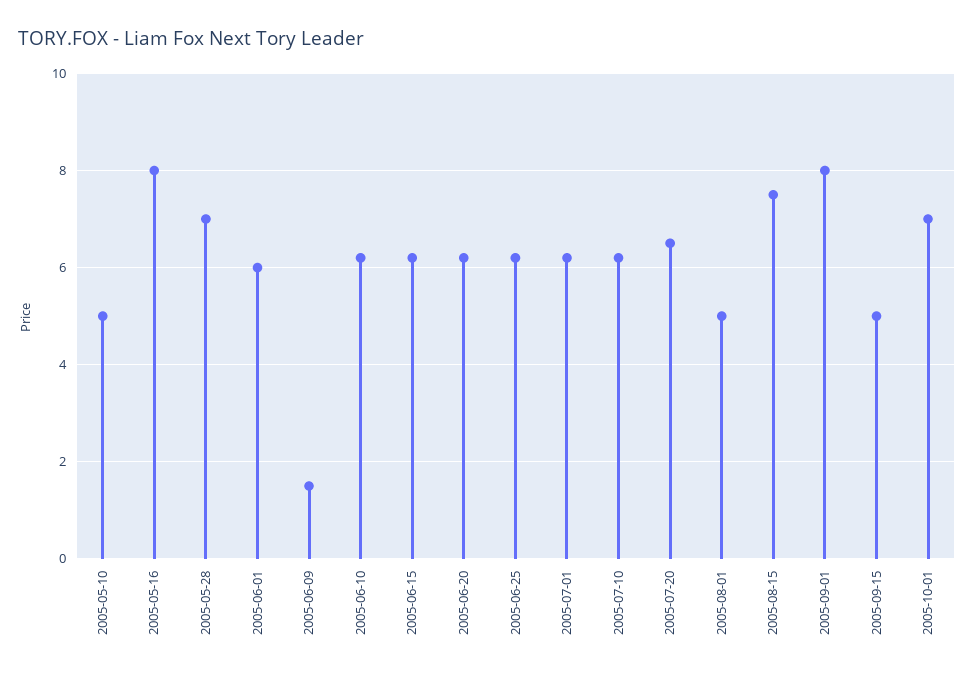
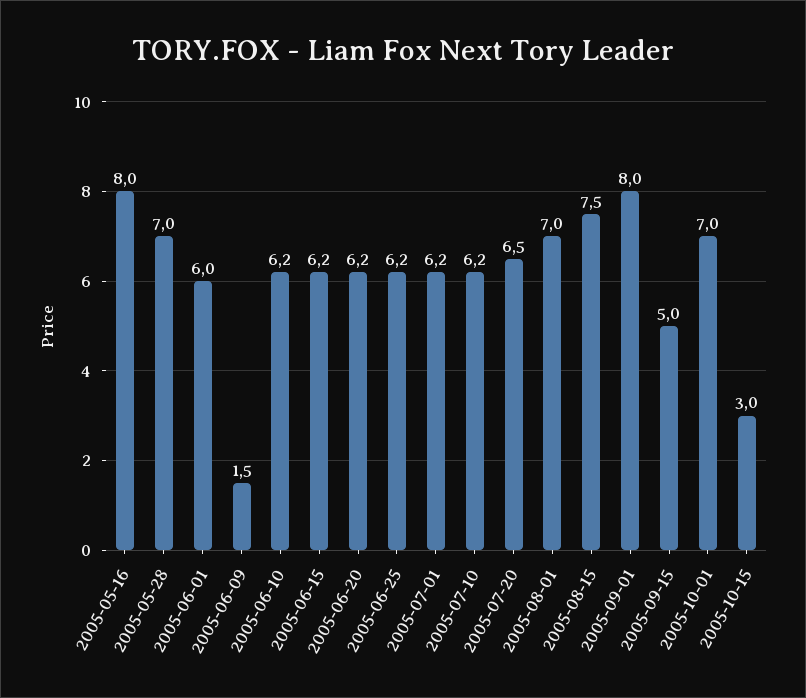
2005-05-10: 5 -> none
2005-08-01: 5 -> 7
2005-10-15: none -> 3

